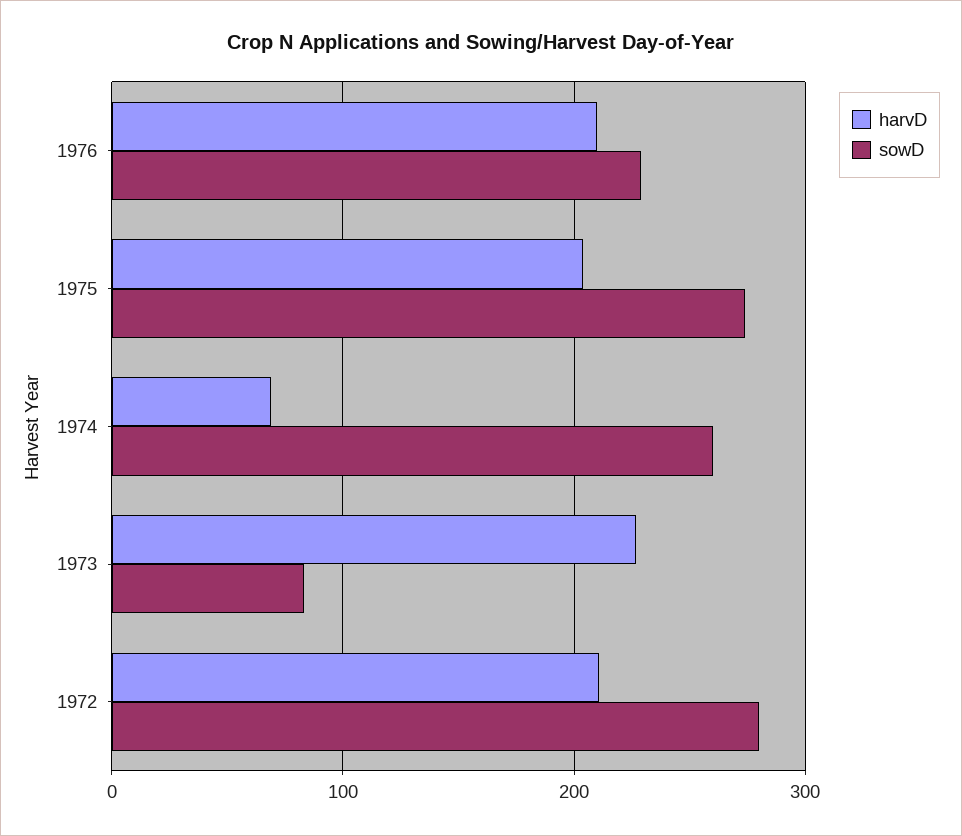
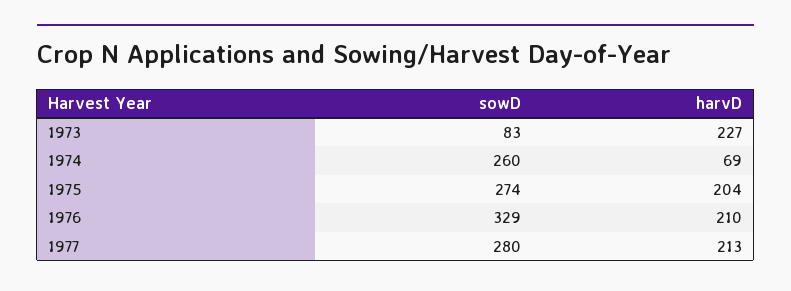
sowD, 1976: 230 -> 329
harvD, 1972: 210 -> none
sowD, 1972: 280 -> none
sowD, 1977: none -> 280
harvD, 1977: none -> 213

